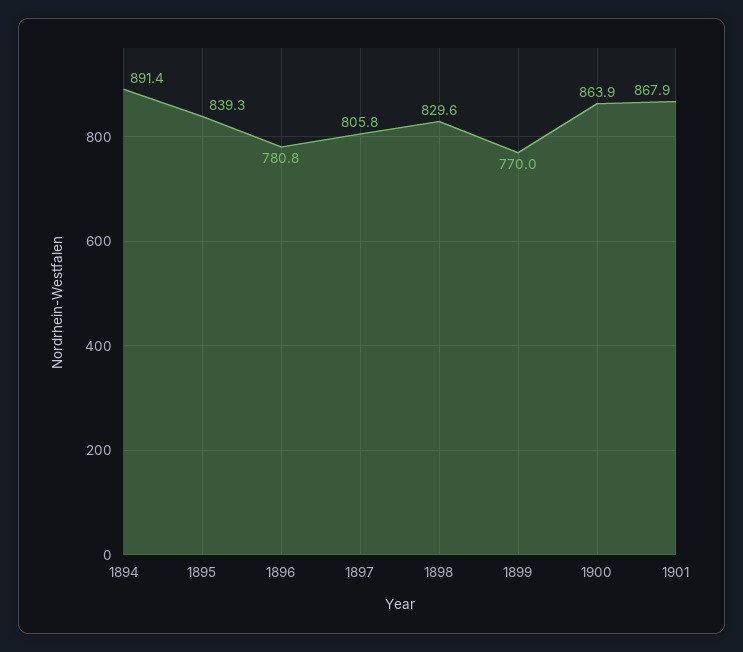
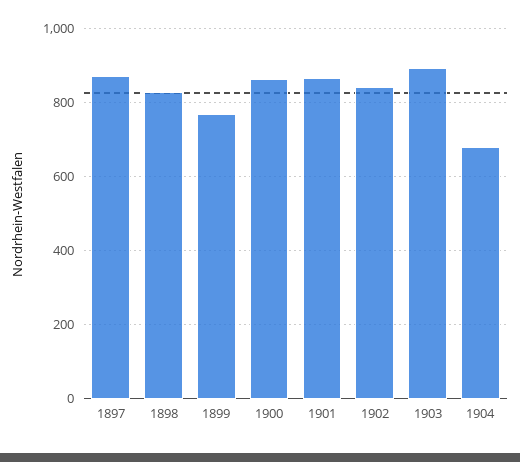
1894: 891.4 -> none
1895: 839.3 -> none
1896: 780.8 -> none
1897: 805.8 -> 880
1902: none -> 840
1903: none -> 900
1904: none -> 680

